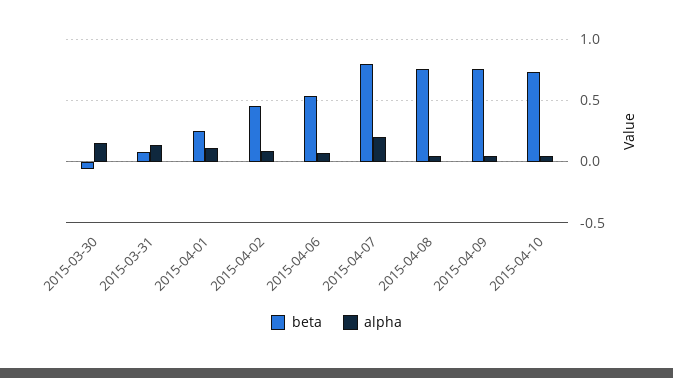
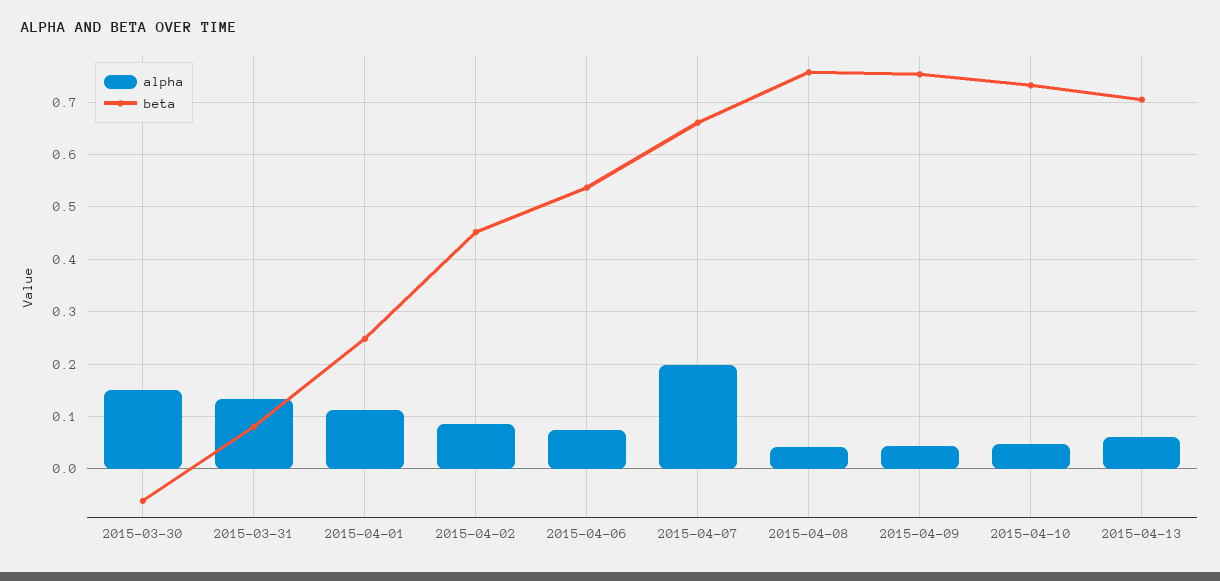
beta, 2015-04-07: 0.8 -> 0.66
alpha, 2015-04-13: none -> 0.06
beta, 2015-04-13: none -> 0.7

